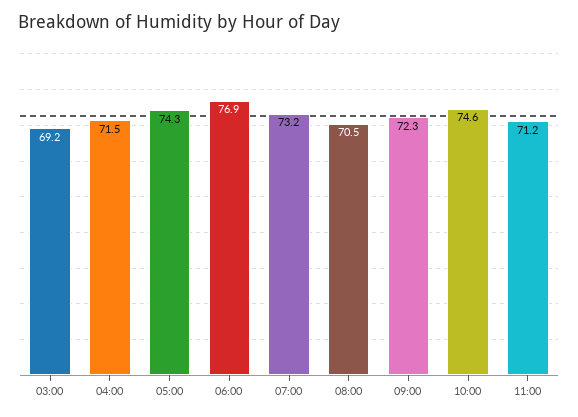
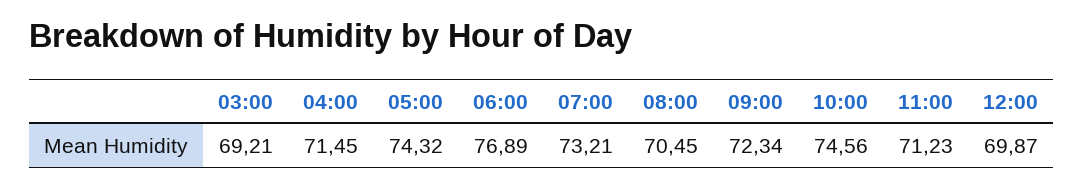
12:00: none -> 69.87

